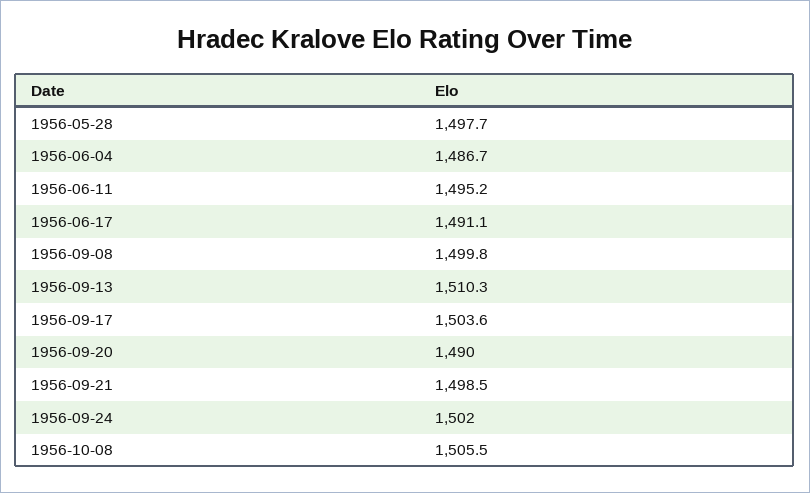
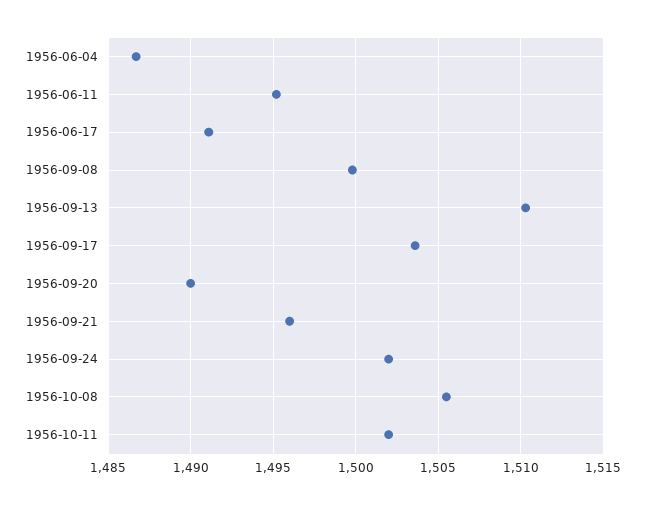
1956-05-28: 1497.7 -> none
1956-09-21: 1498.5 -> 1496
1956-10-11: none -> 1502

